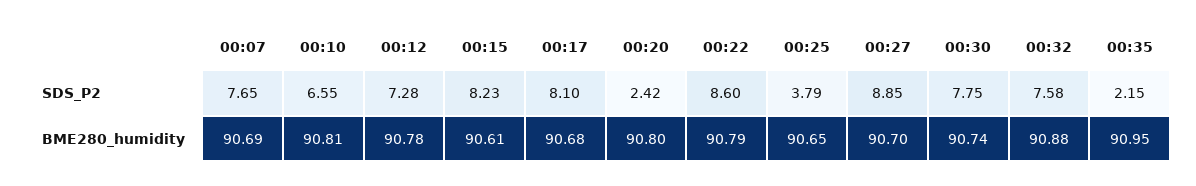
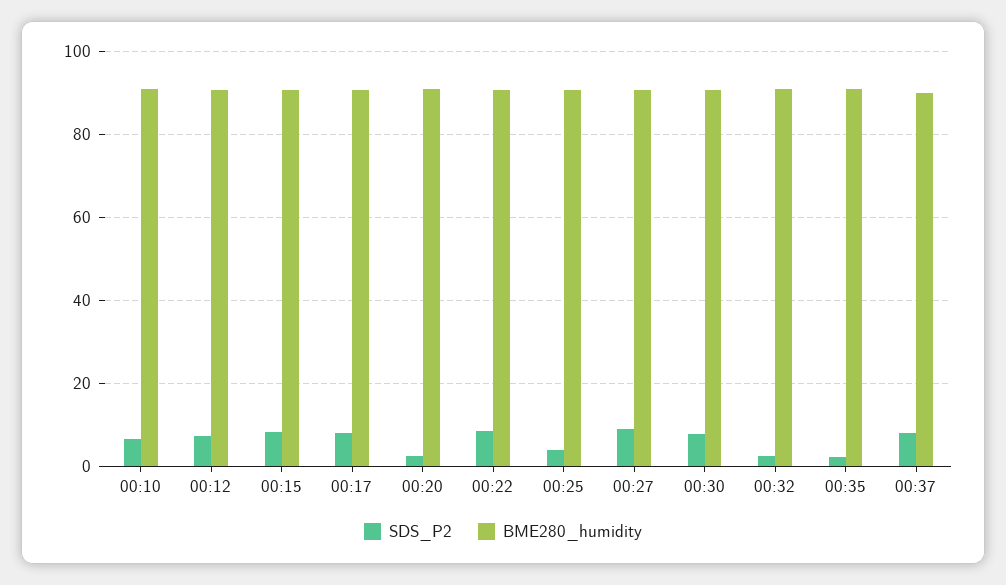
SDS_P2, 00:07: 7.65 -> none
SDS_P2, 00:32: 7.58 -> 2
BME280_humidity, 00:07: 90.69 -> none
SDS_P2, 00:37: none -> 8
BME280_humidity, 00:37: none -> 90

